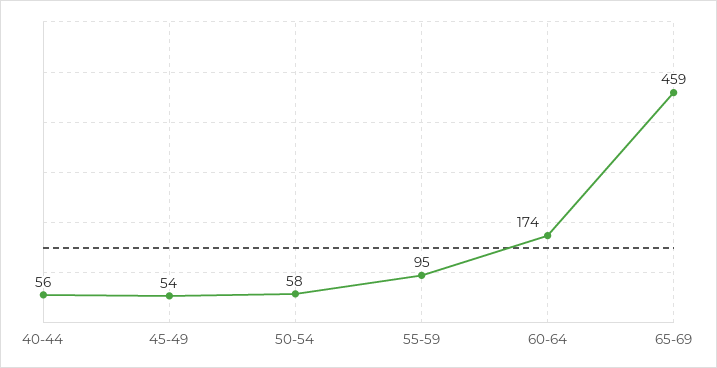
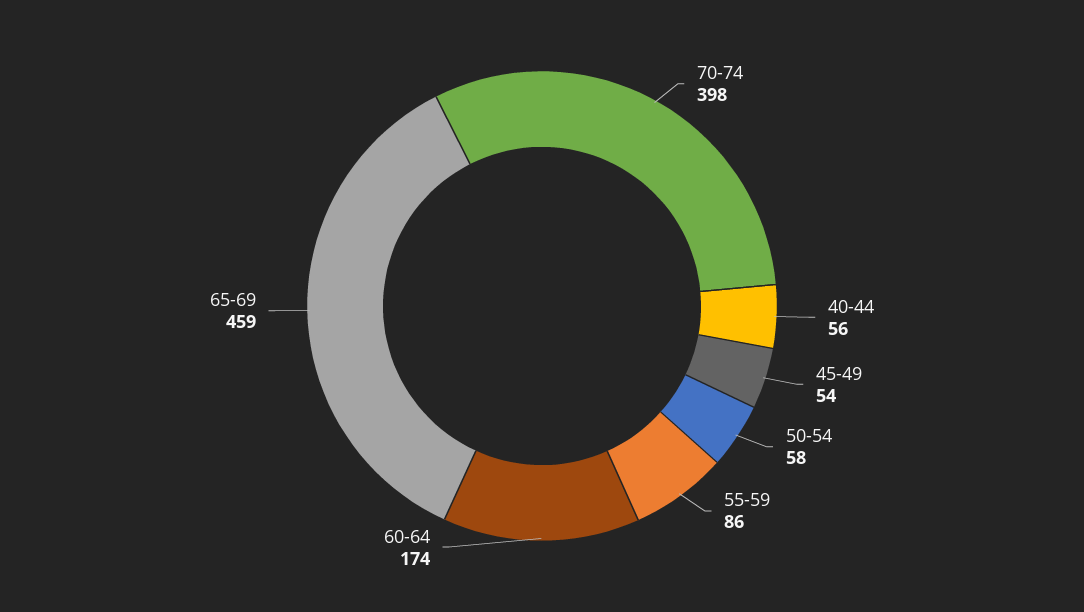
55-59: 95 -> 86
70-74: none -> 398

